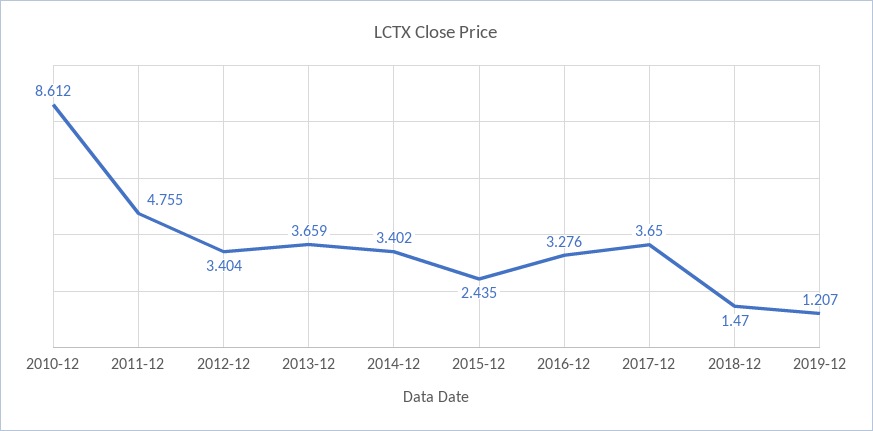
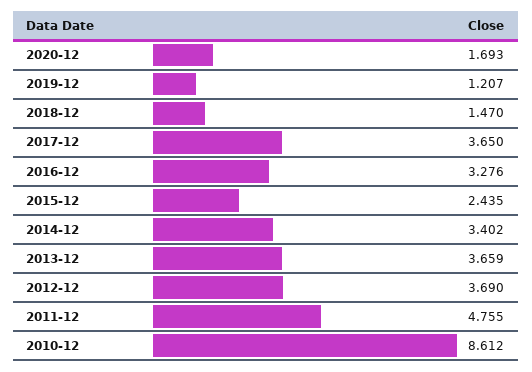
2012-12: 3.404 -> 3.69
2020-12: none -> 1.693

